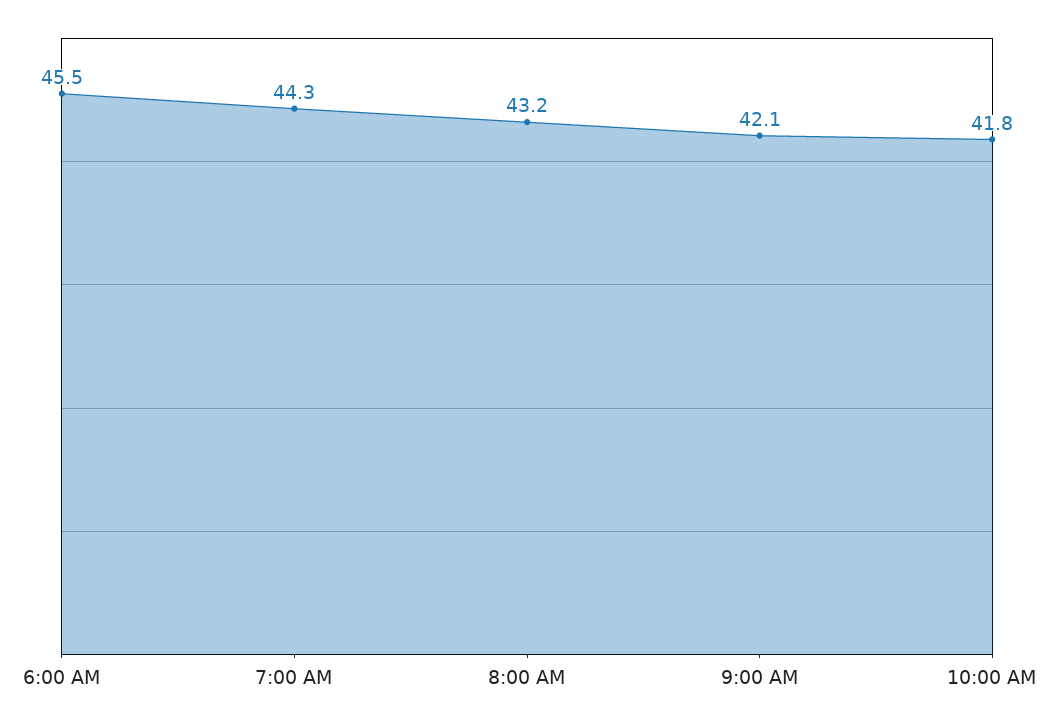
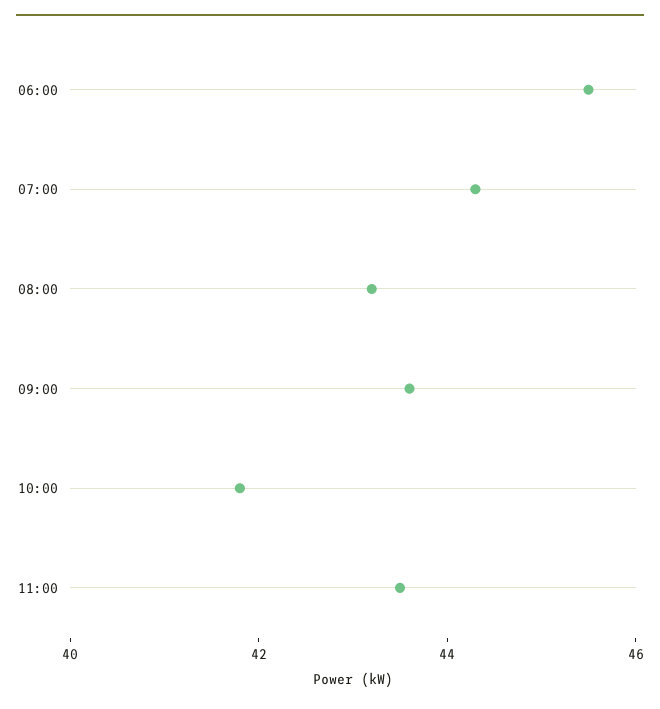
9:00 AM: 42.1 -> 43.5
11:00: none -> 43.5

